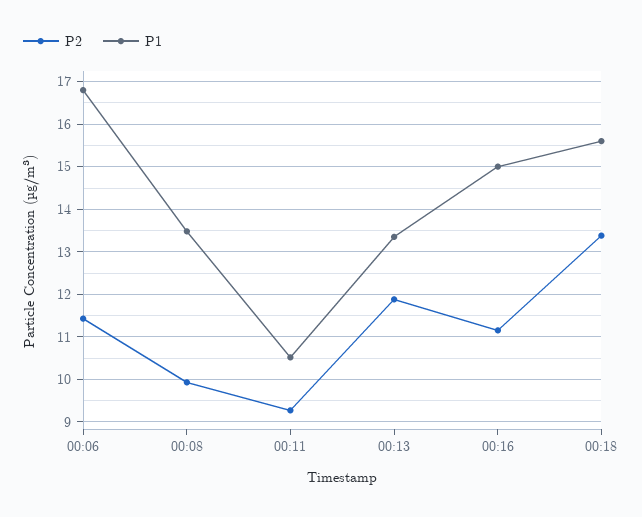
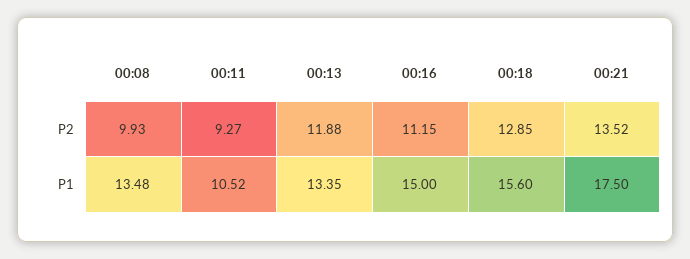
P2, 00:06: 11.4 -> none
P1, 00:06: 16.8 -> none
P2, 00:18: 13.4 -> 12.85
P2, 00:21: none -> 13.52
P1, 00:21: none -> 17.5

